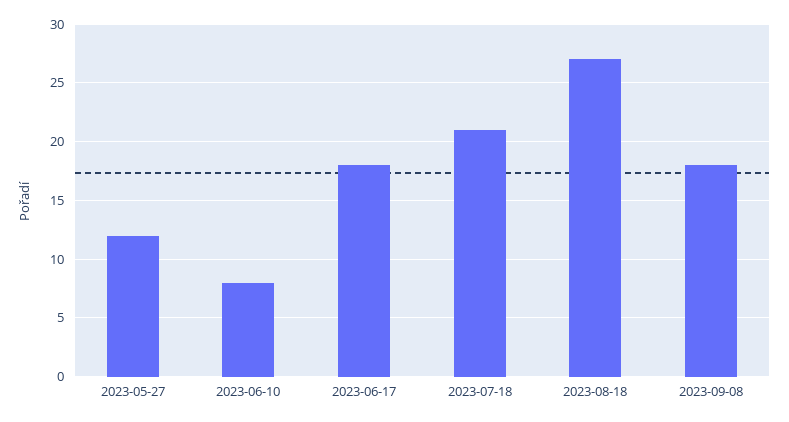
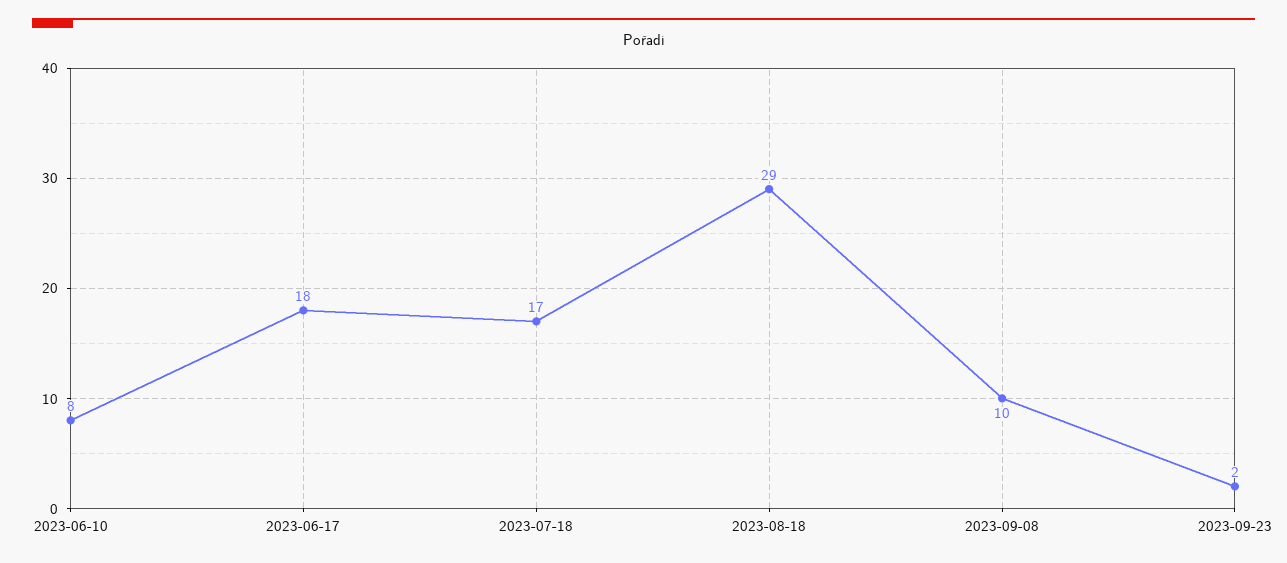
2023-05-27: 12 -> none
2023-07-18: 21 -> 17
2023-08-18: 27 -> 29
2023-09-08: 18 -> 10
2023-09-23: none -> 2

